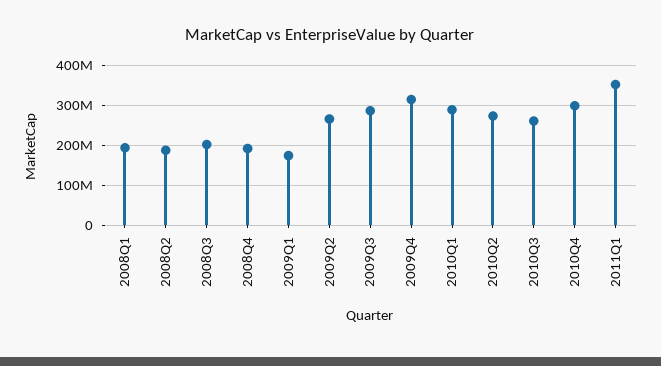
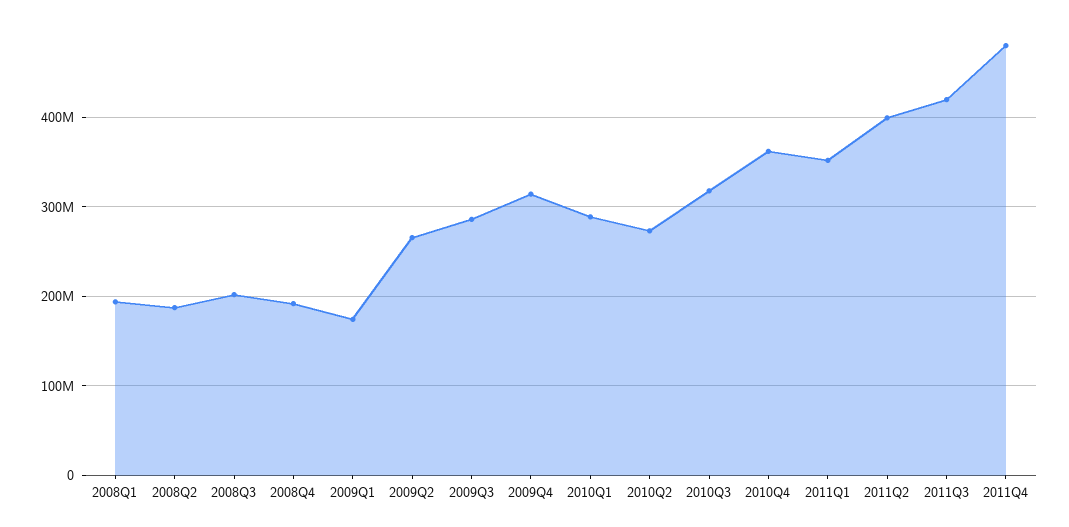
2010Q3: 260000000 -> 320000000
2010Q4: 300000000 -> 360000000
2011Q2: none -> 400000000
2011Q3: none -> 420000000
2011Q4: none -> 480000000

